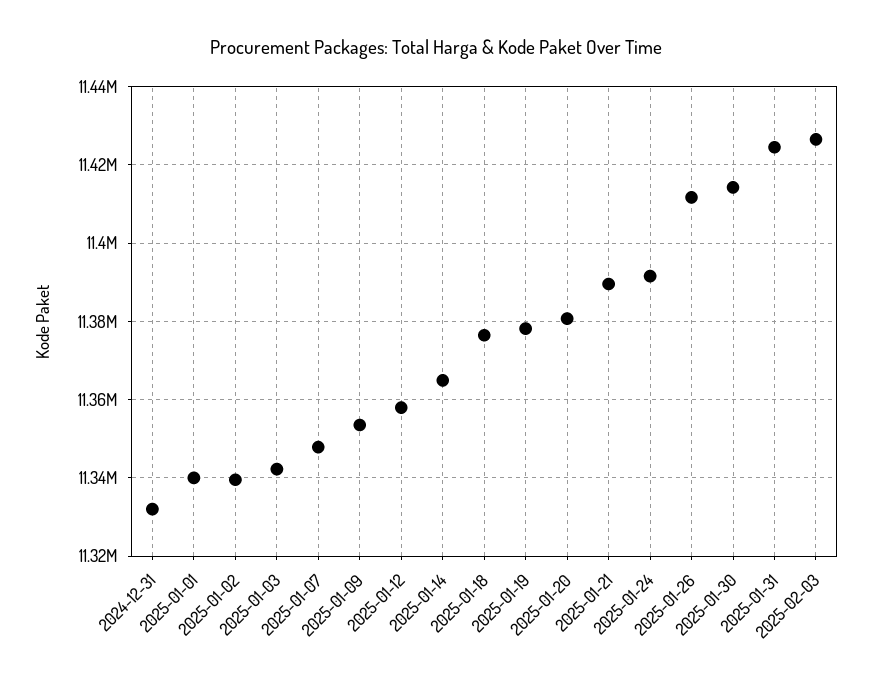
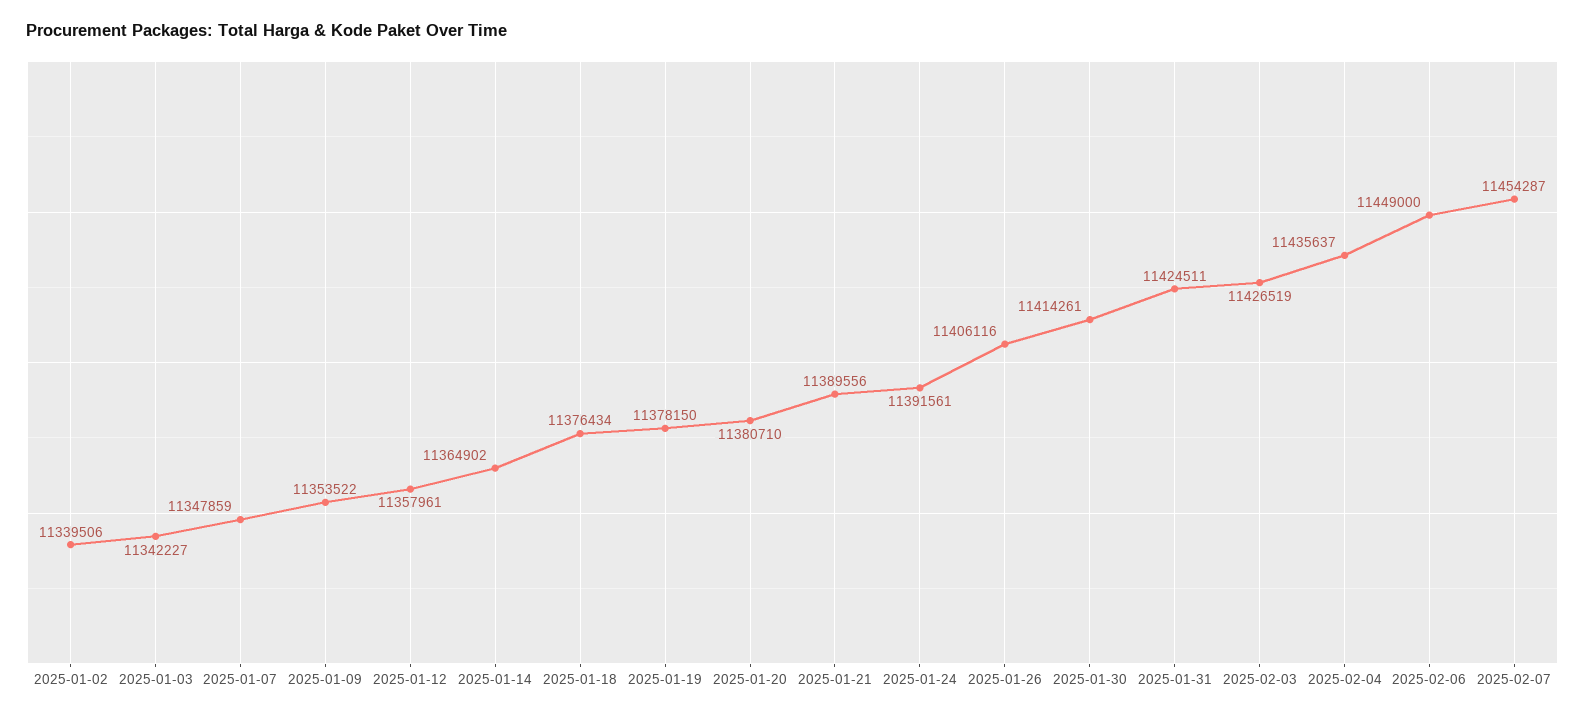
2024-12-31: 11332000 -> none
2025-01-01: 11340000 -> none
2025-01-26: 11412000 -> 11406116
2025-02-04: none -> 11435637
2025-02-06: none -> 11449000
2025-02-07: none -> 11454287

